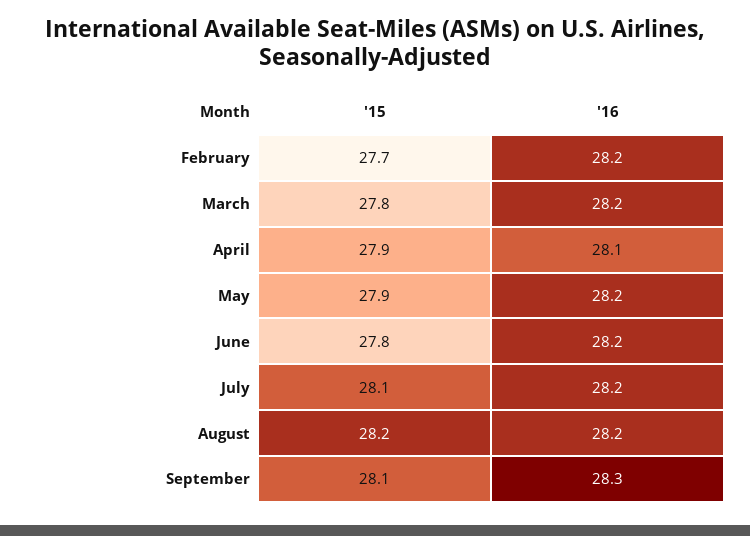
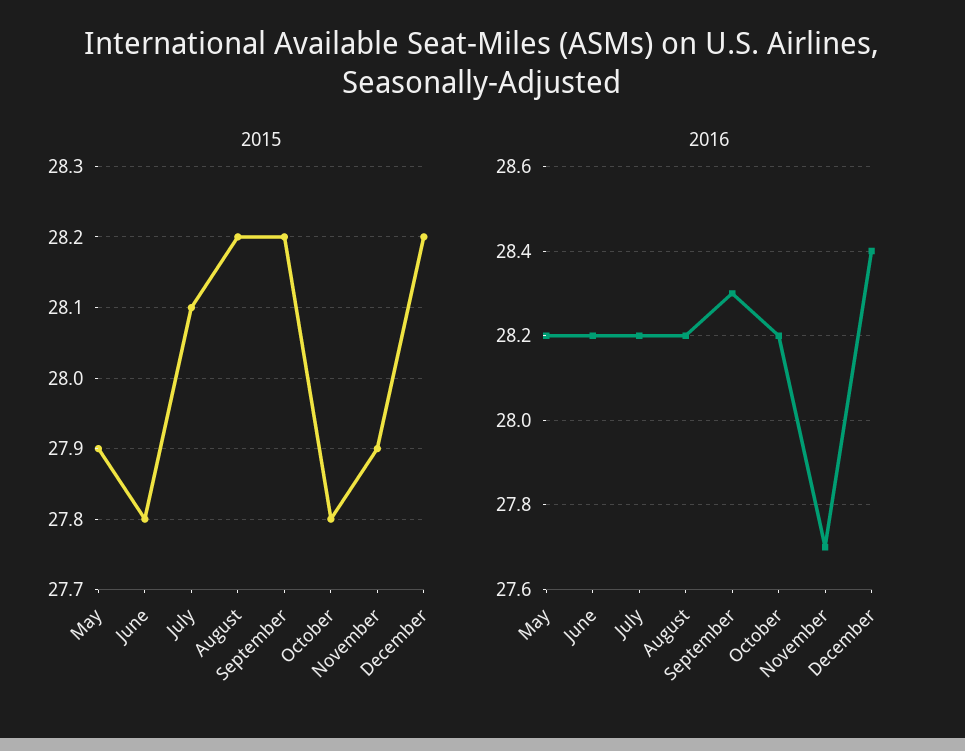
'15, February: 27.7 -> none
'16, February: 28.2 -> none
'15, March: 27.8 -> none
'16, March: 28.2 -> none
'15, April: 27.9 -> none
'16, April: 28.1 -> none
'15, September: 28.1 -> 28.2
'15, October: none -> 27.8
'15, November: none -> 27.9
'15, December: none -> 28.2
'16, October: none -> 28.2
'16, November: none -> 27.7
'16, December: none -> 28.4

